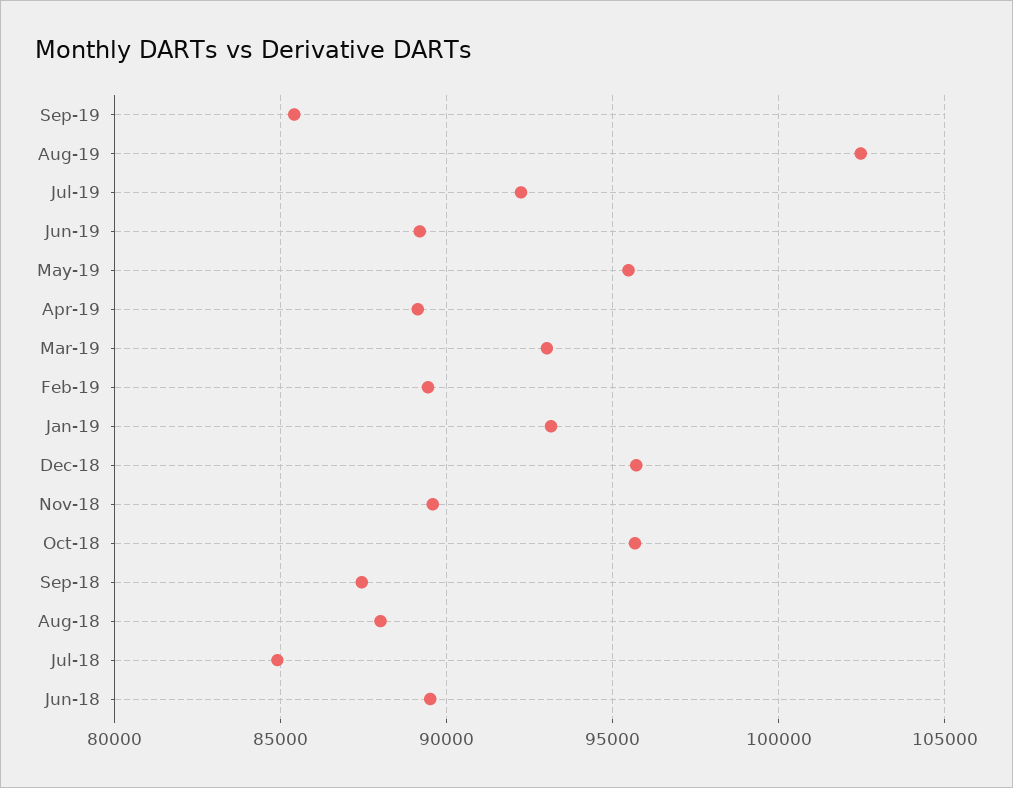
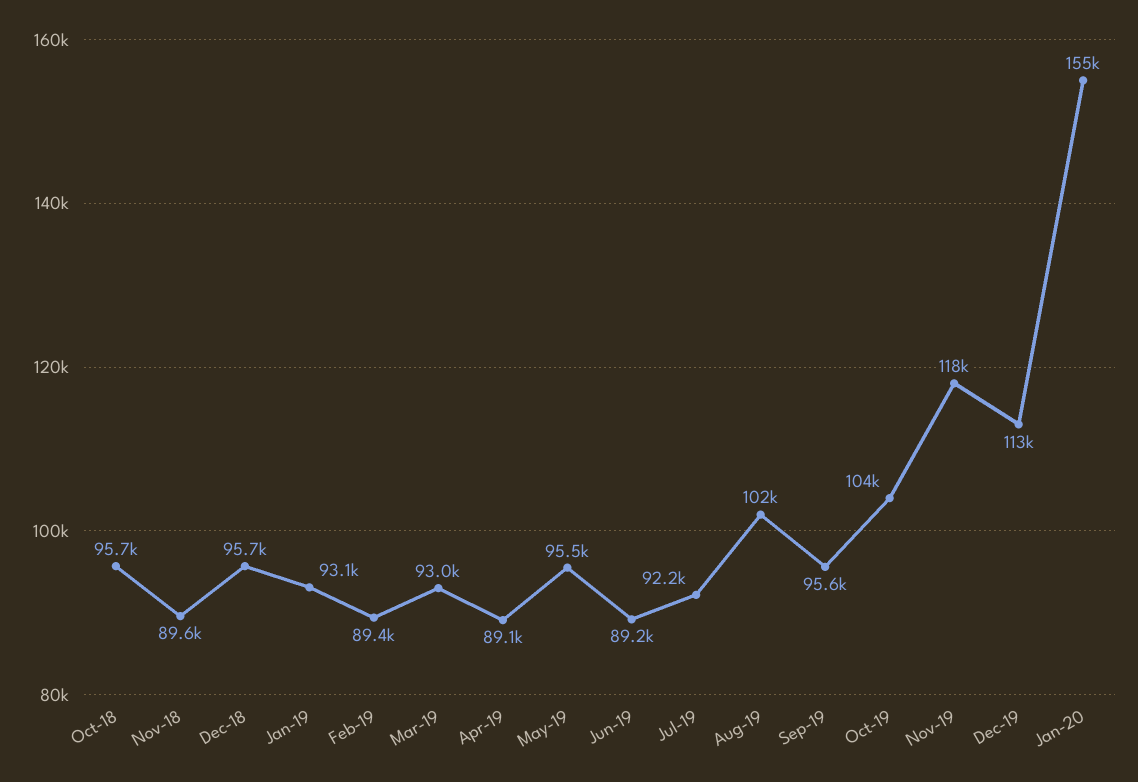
Sep-19: 85500 -> 95600
Sep-18: 87500 -> none
Aug-18: 88000 -> none
Jul-18: 85000 -> none
Jun-18: 89500 -> none
Oct-19: none -> 104000
Nov-19: none -> 118000
Dec-19: none -> 113000
Jan-20: none -> 155000

